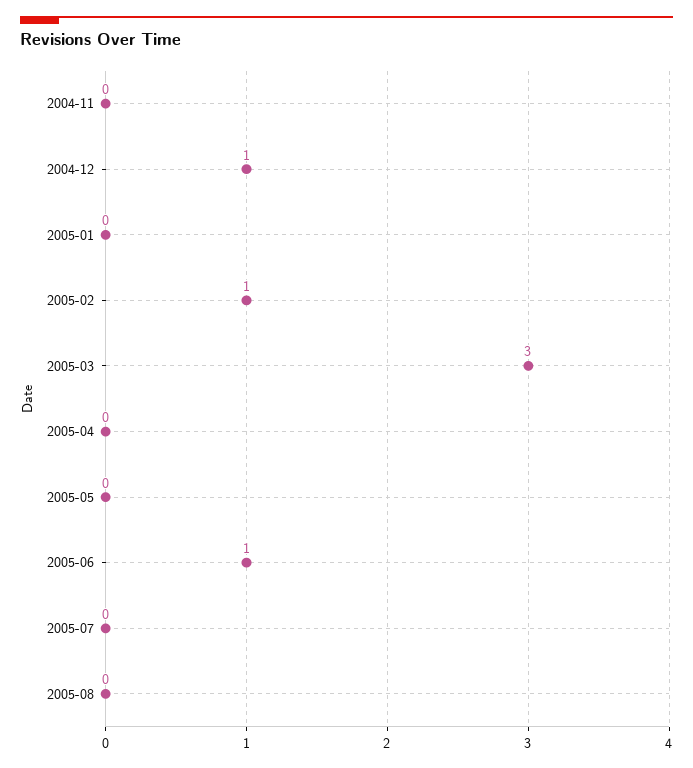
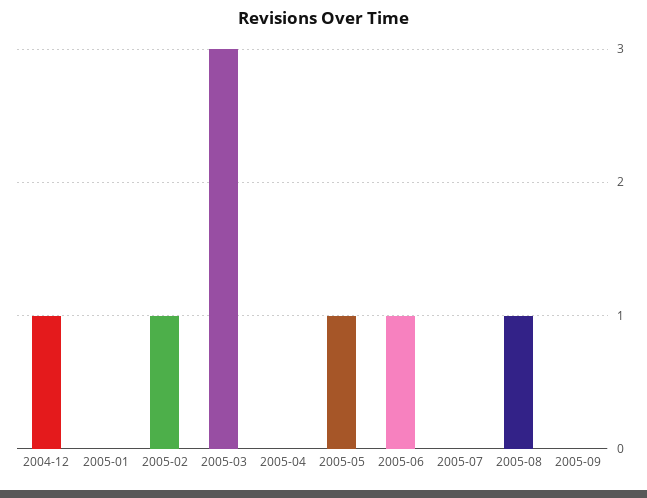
2004-11: 0 -> none
2005-05: 0 -> 1
2005-08: 0 -> 1
2005-09: none -> 0

